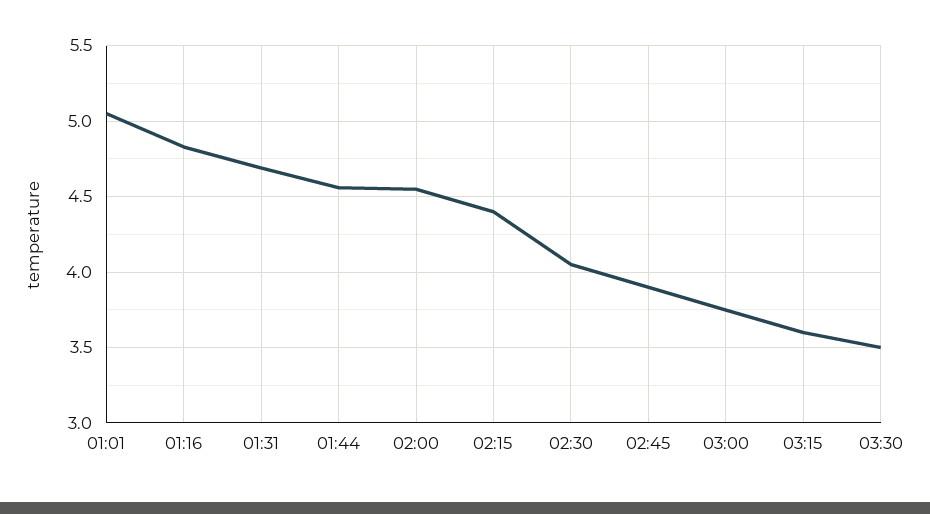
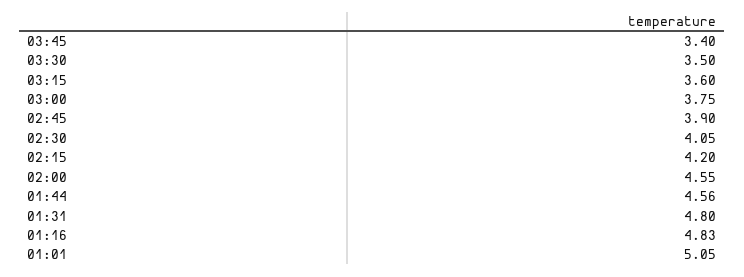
01:31: 4.7 -> 4.8
02:15: 4.4 -> 4.2
03:45: none -> 3.4

